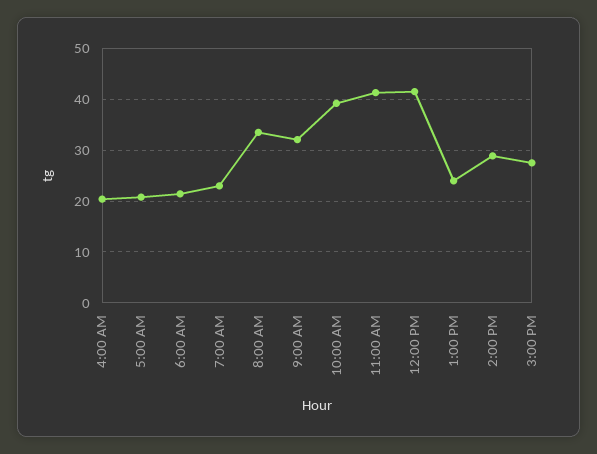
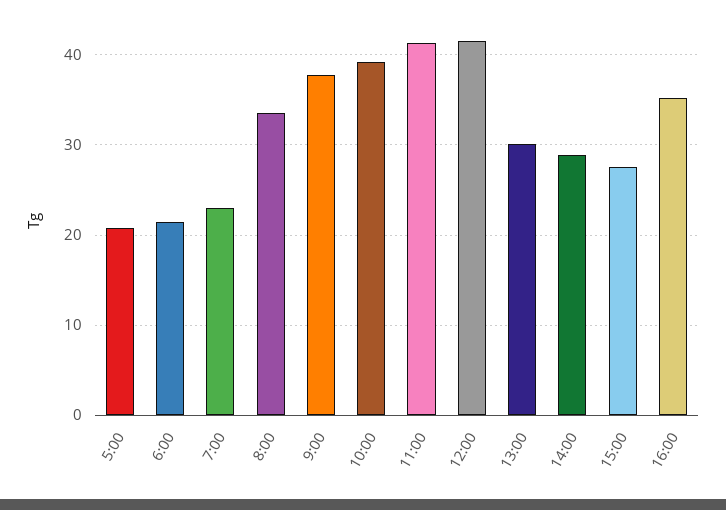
4:00 AM: 20 -> none
9:00 AM: 32 -> 38
1:00 PM: 24 -> 30
16:00: none -> 35

